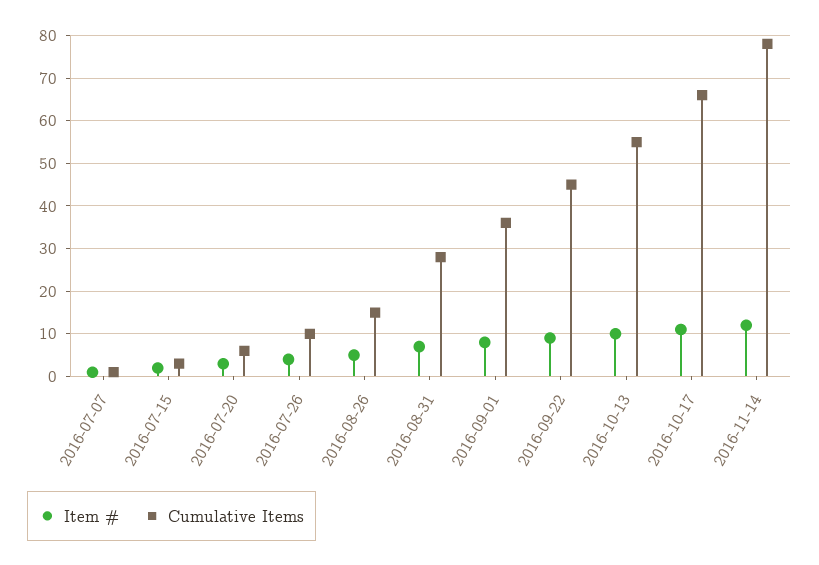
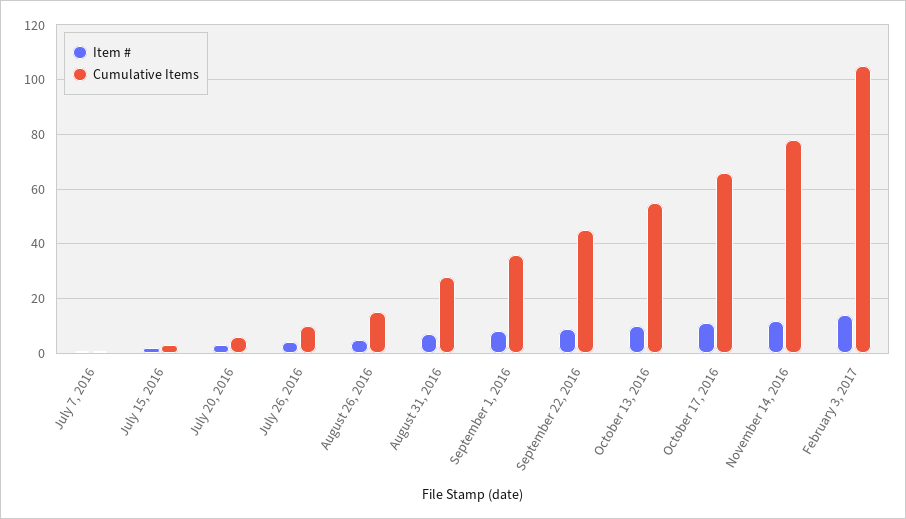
Item #, February 3, 2017: none -> 15
Cumulative Items, February 3, 2017: none -> 105

